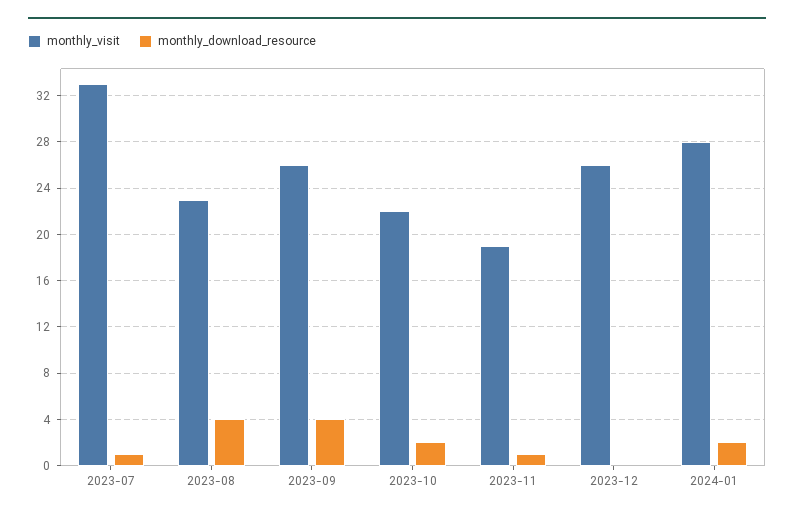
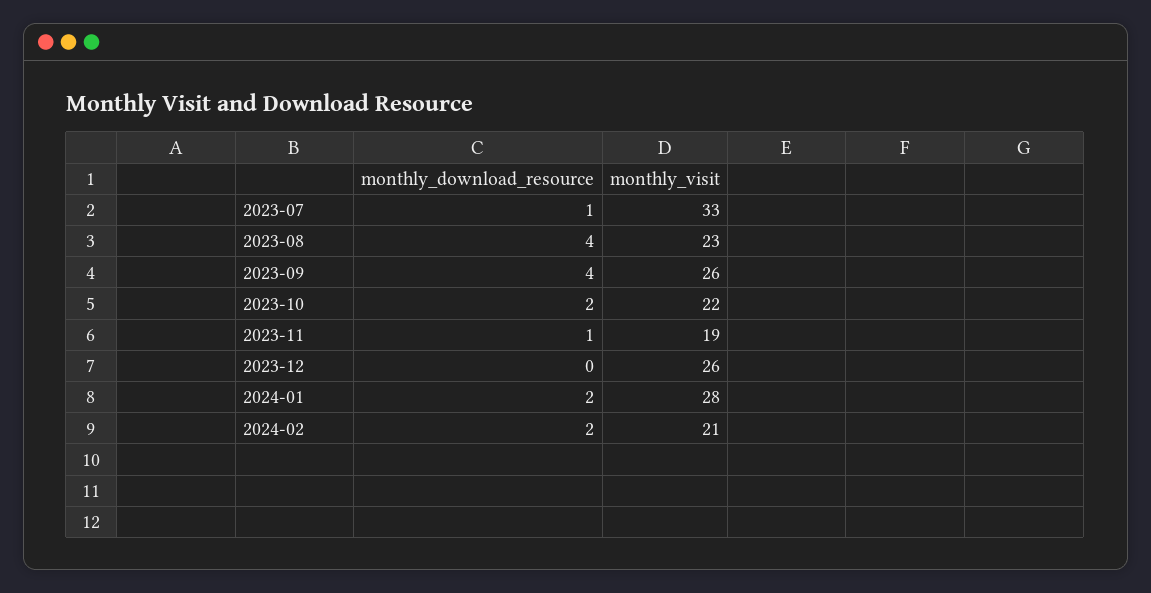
monthly_download_resource, 2024-02: none -> 2
monthly_visit, 2024-02: none -> 21

